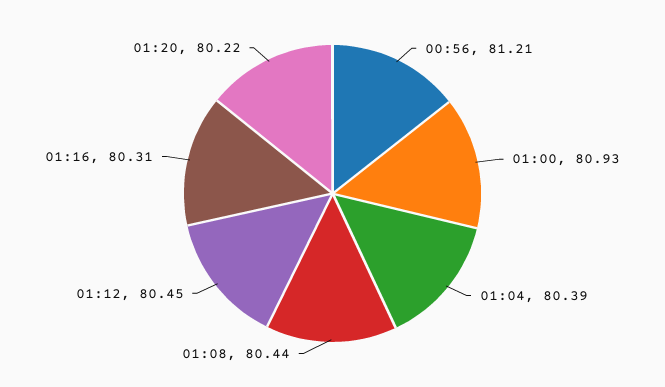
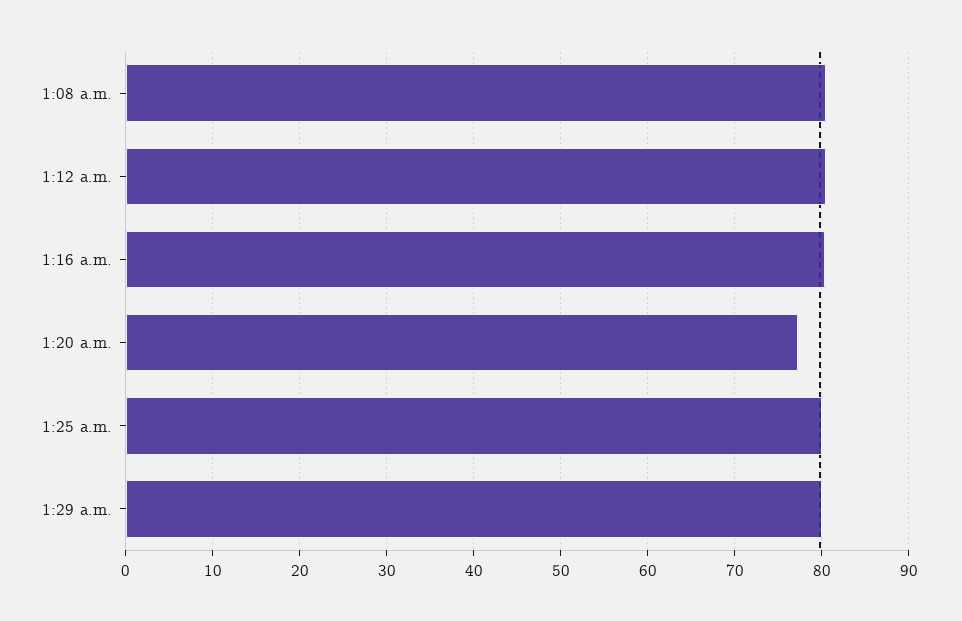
00:56: 81.21 -> none
01:00: 80.93 -> none
01:04: 80.39 -> none
01:20: 80.22 -> 77
1:25 a.m.: none -> 80
1:29 a.m.: none -> 80

